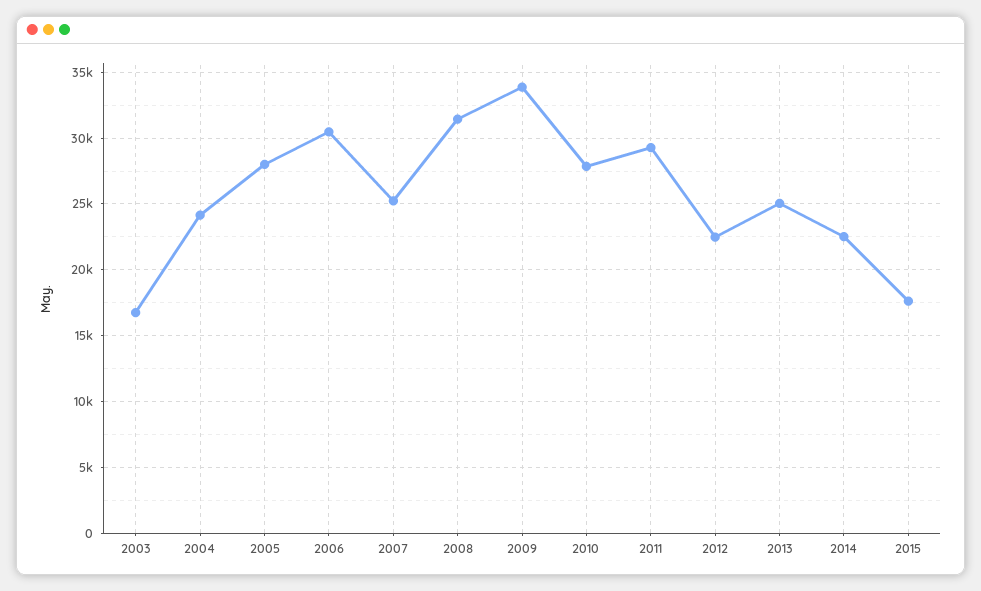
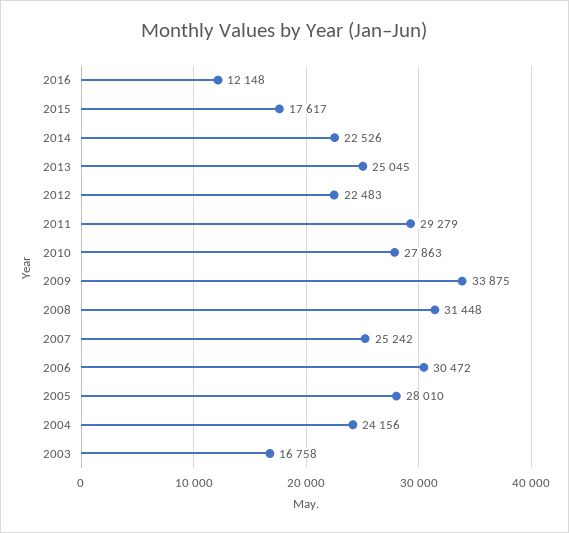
2016: none -> 12148

